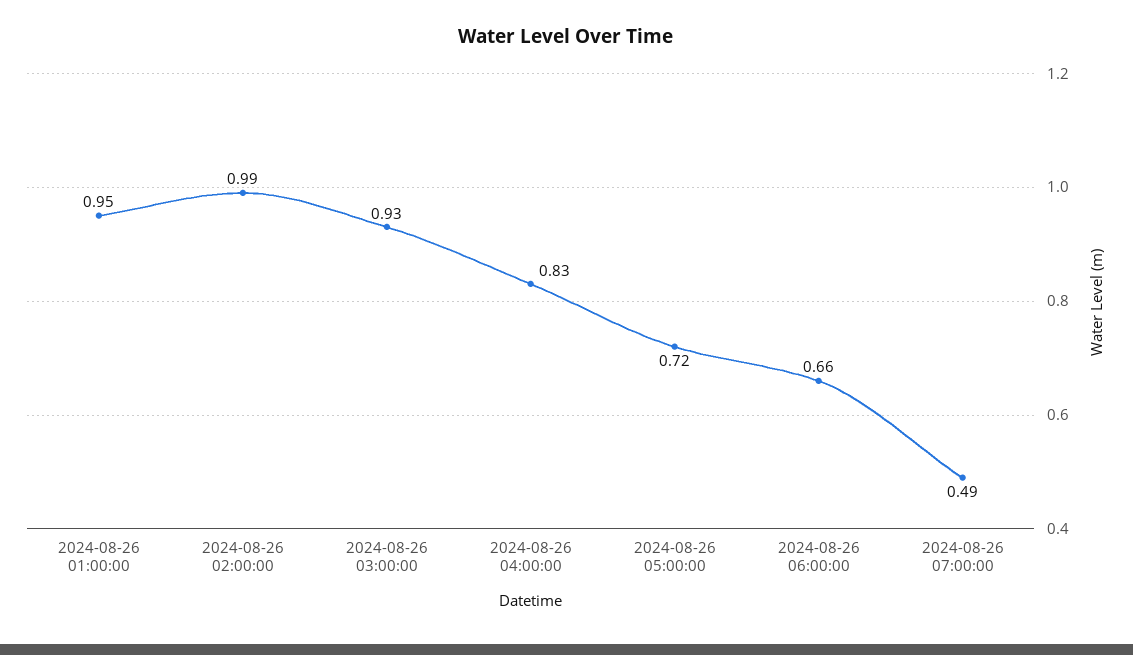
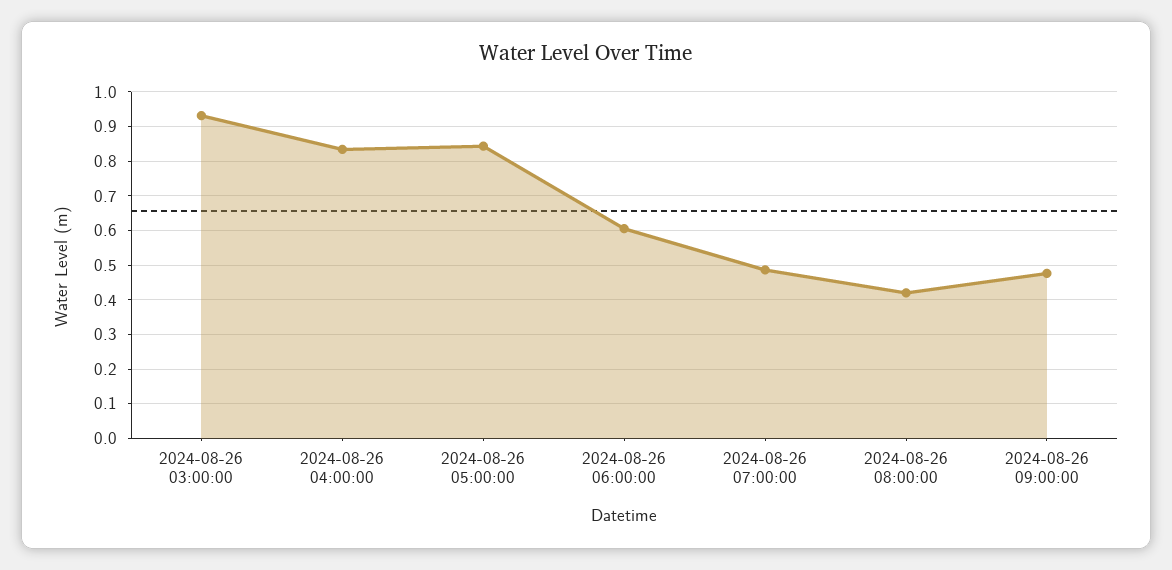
2024-08-26 01:00:00: 0.95 -> none
2024-08-26 02:00:00: 0.99 -> none
2024-08-26 05:00:00: 0.72 -> 0.84
2024-08-26 06:00:00: 0.66 -> 0.6
2024-08-26 08:00:00: none -> 0.42
2024-08-26 09:00:00: none -> 0.48

